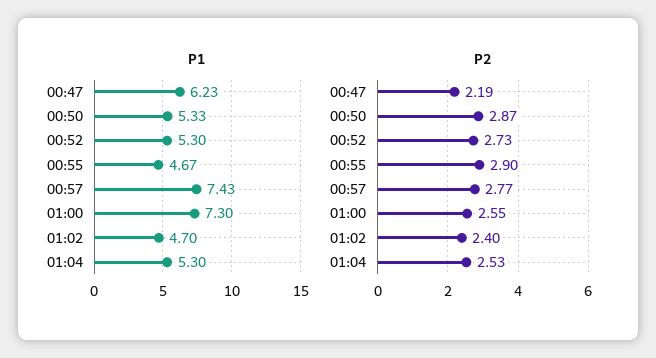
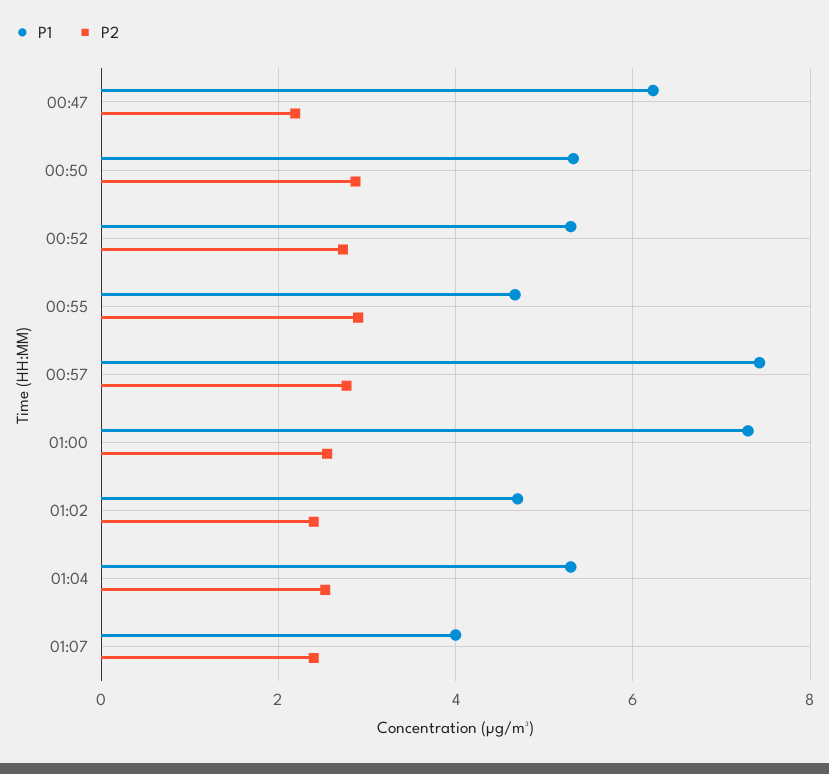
P1, 01:07: none -> 4
P2, 01:07: none -> 2.4

